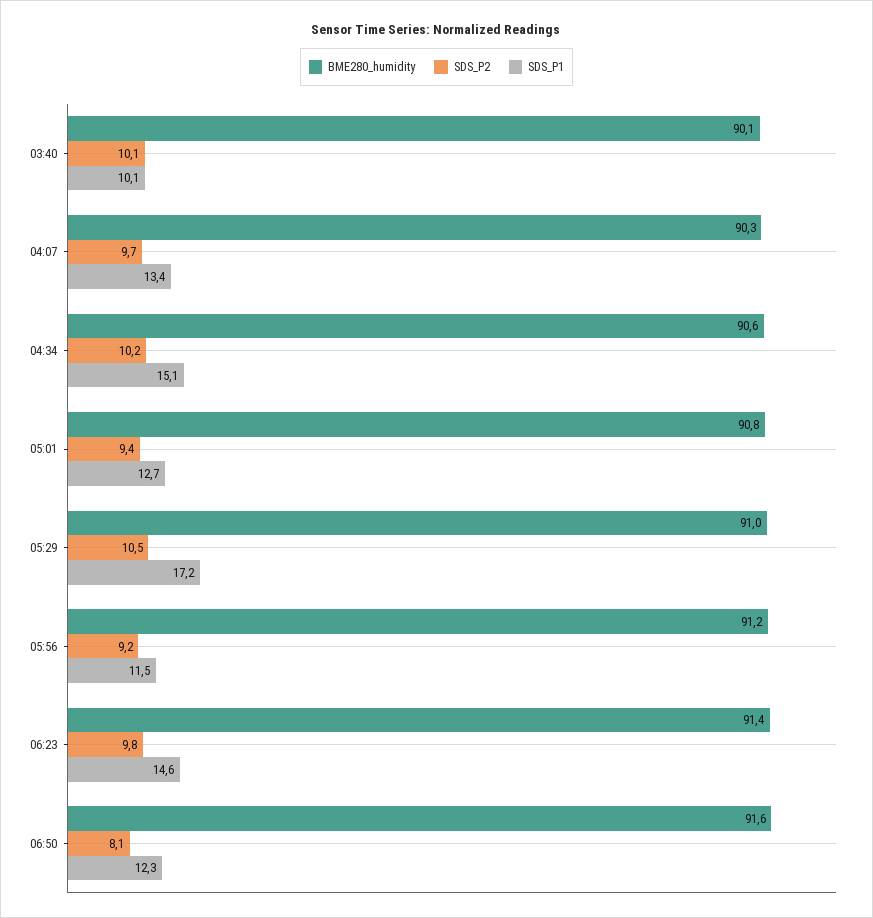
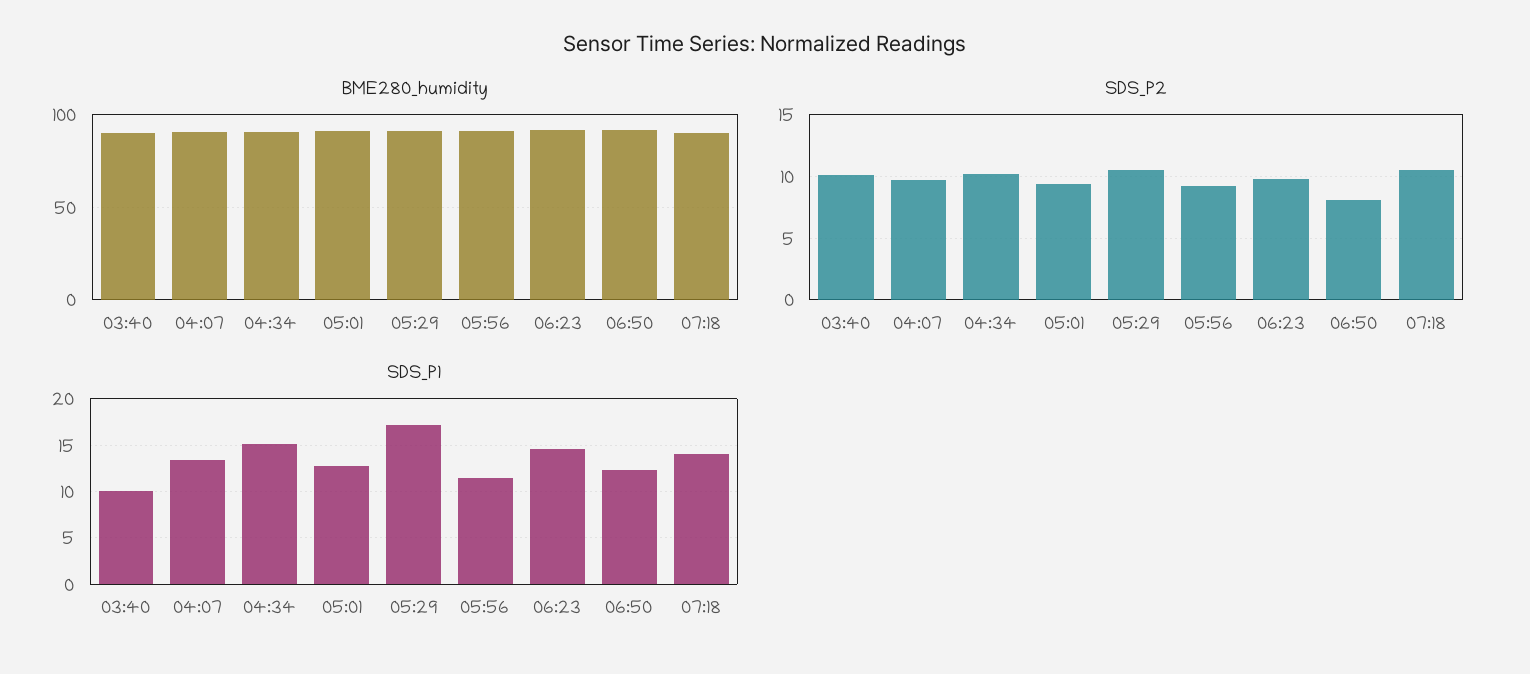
BME280_humidity, 07:18: none -> 90
SDS_P2, 07:18: none -> 10.5
SDS_P1, 07:18: none -> 14

